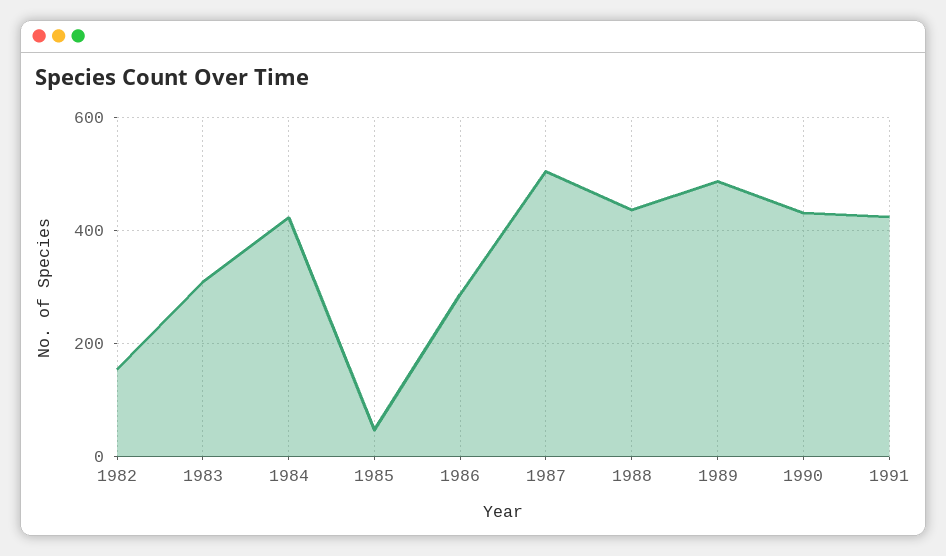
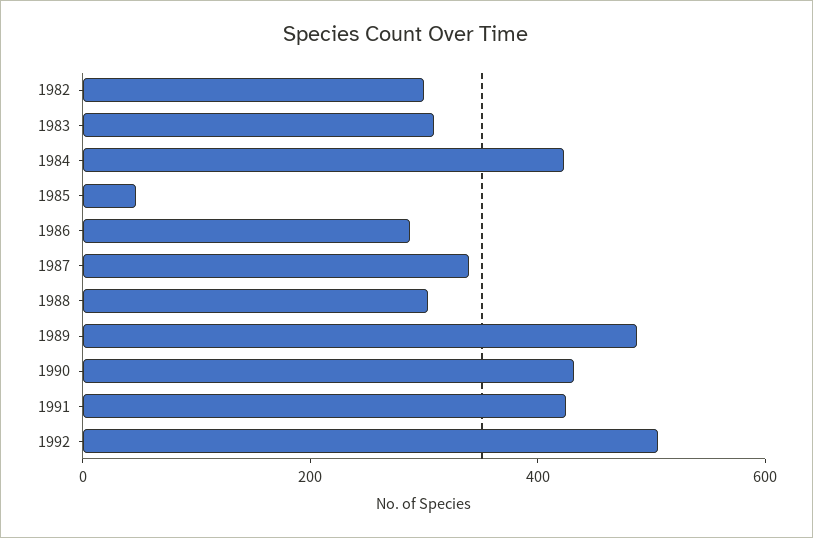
1982: 160 -> 300
1987: 500 -> 350
1988: 440 -> 300
1992: none -> 500

